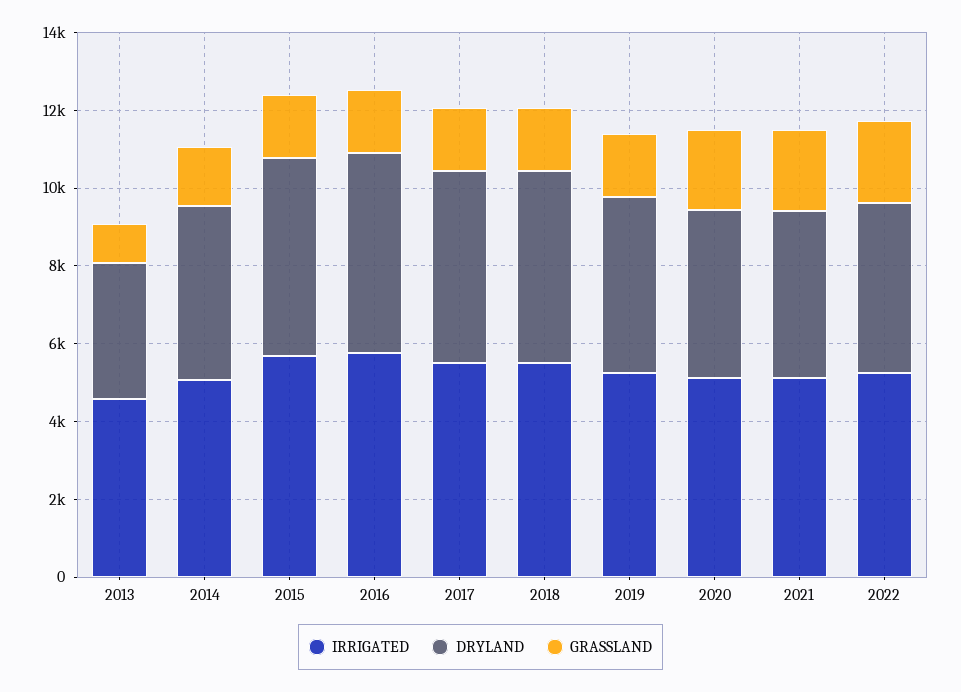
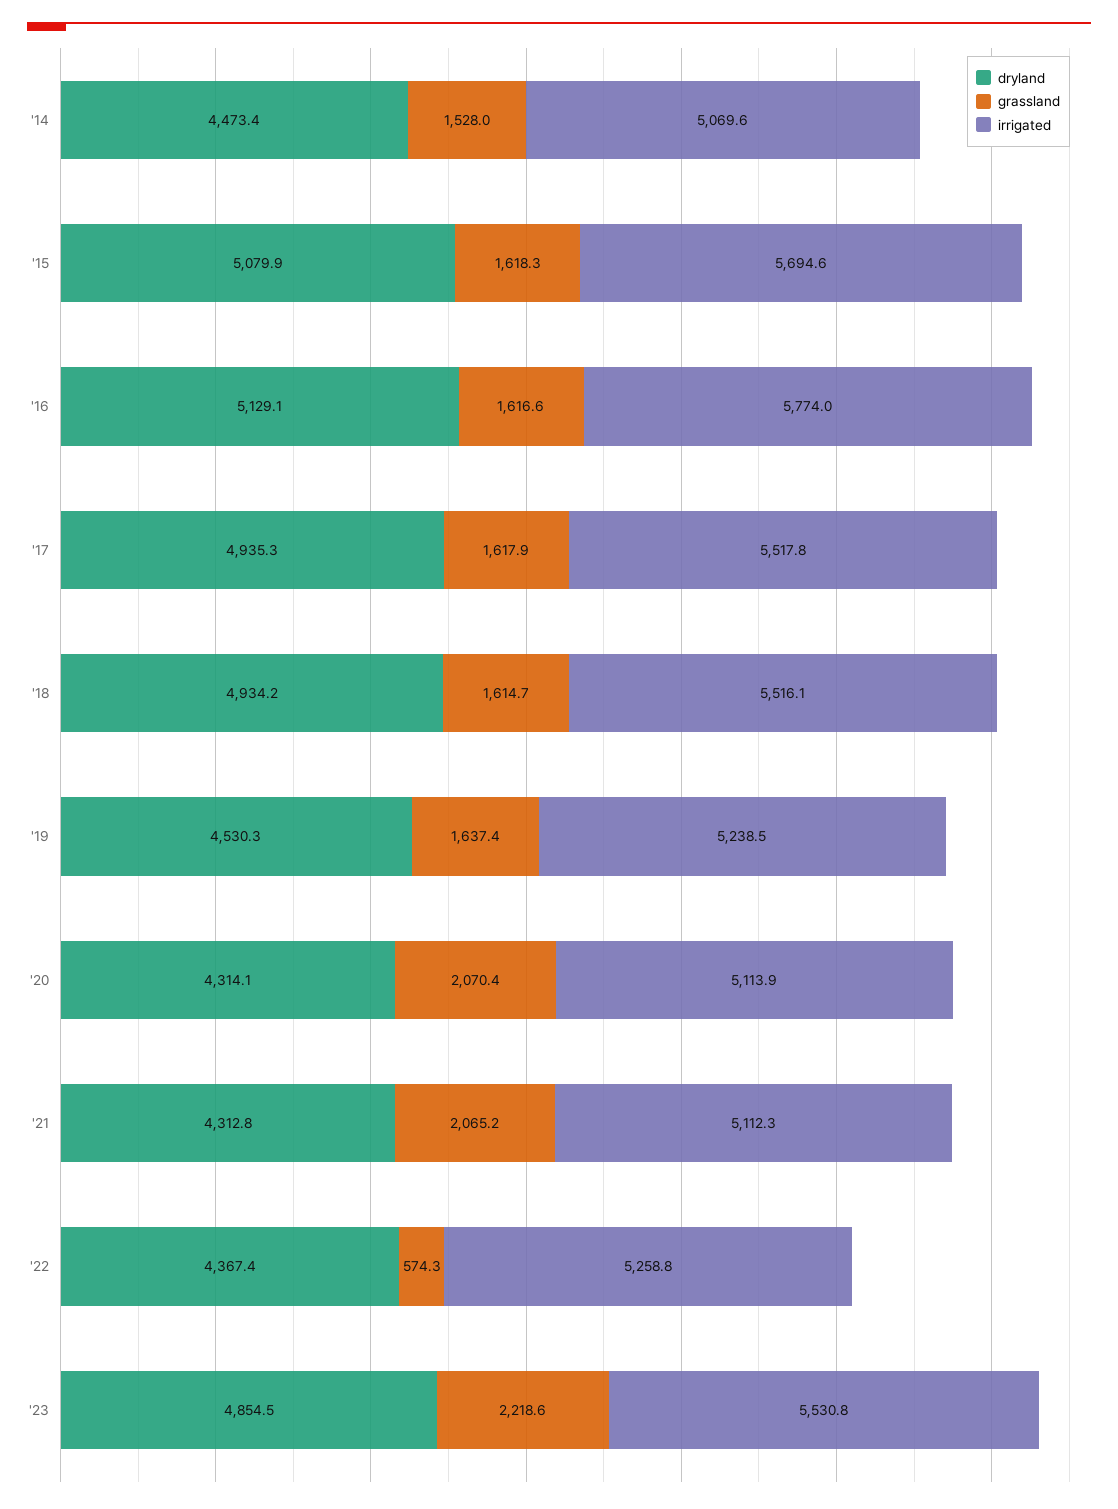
IRRIGATED, 2013: 4500 -> none
DRYLAND, 2013: 3500 -> none
GRASSLAND, 2013: 1000 -> none
GRASSLAND, 2022: 2000 -> 574.3
DRYLAND, '23: none -> 4854.5
GRASSLAND, '23: none -> 2218.6
IRRIGATED, '23: none -> 5530.8

